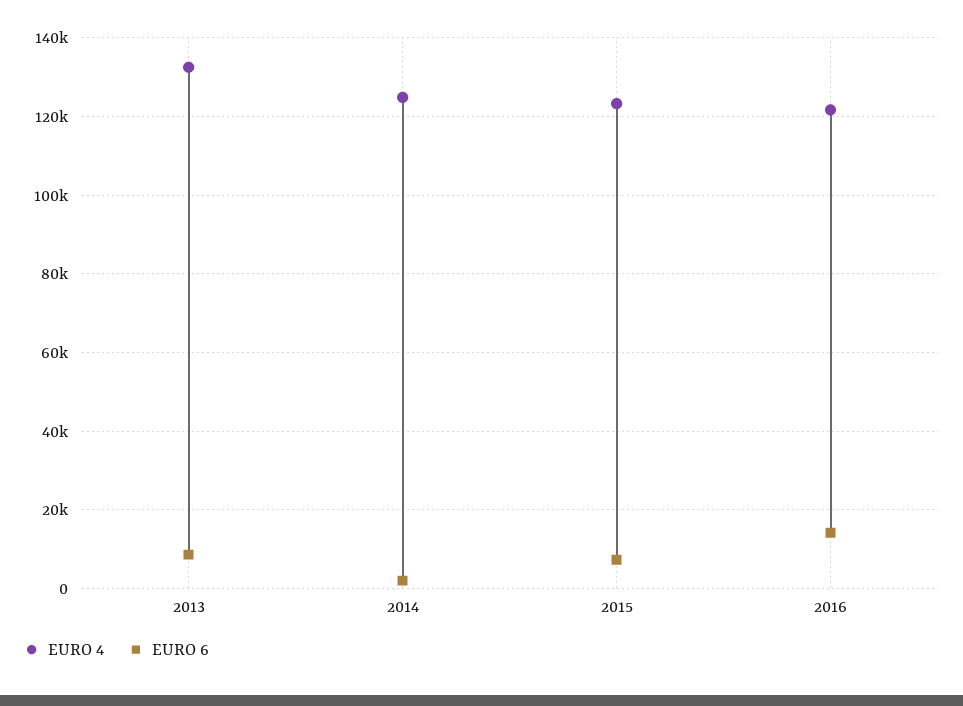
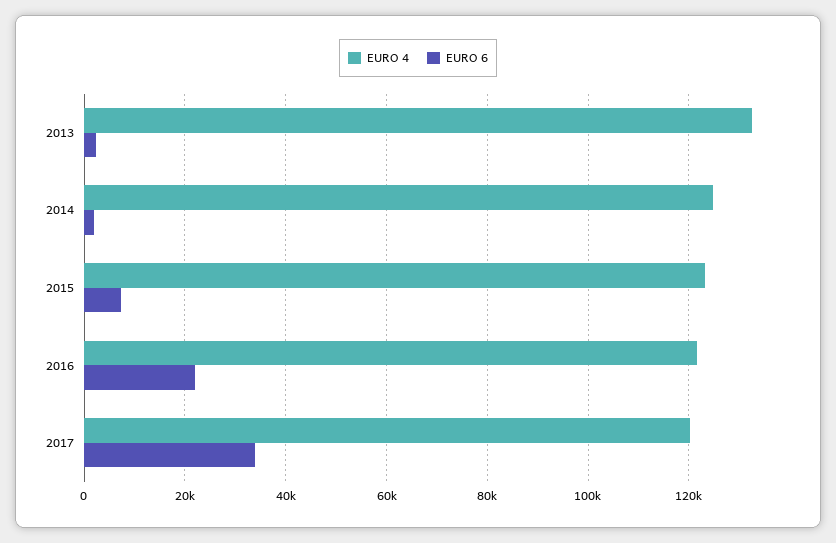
EURO 6, 2013: 8000 -> 2000
EURO 6, 2016: 14000 -> 22000
EURO 4, 2017: none -> 120000
EURO 6, 2017: none -> 34000

